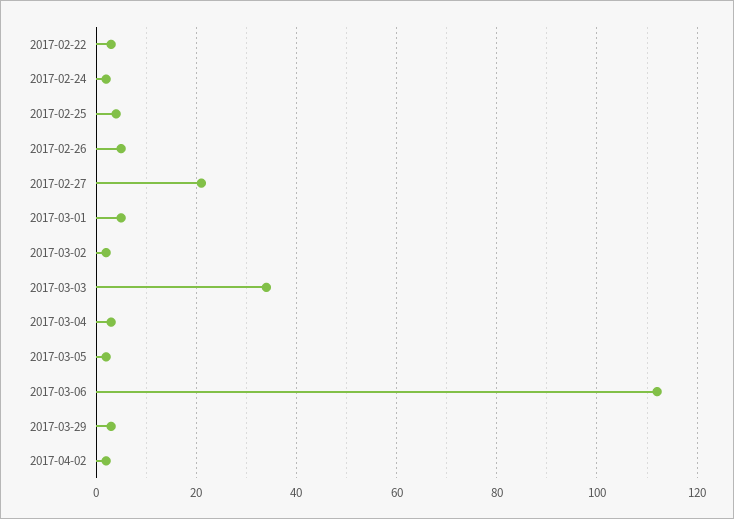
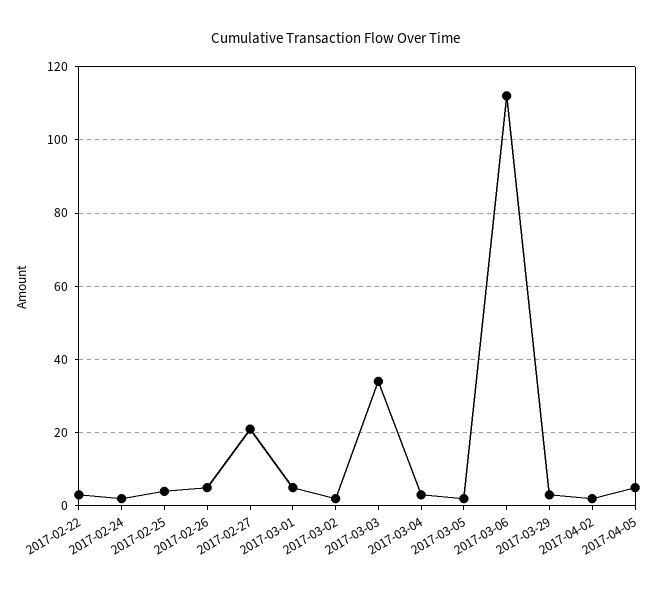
2017-04-05: none -> 5

